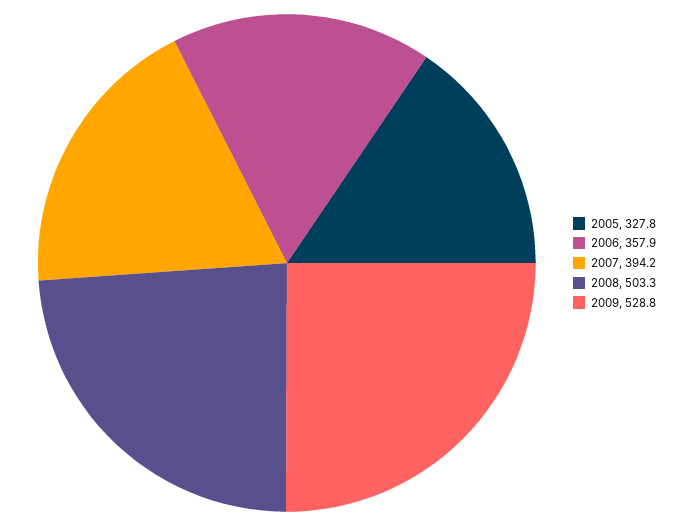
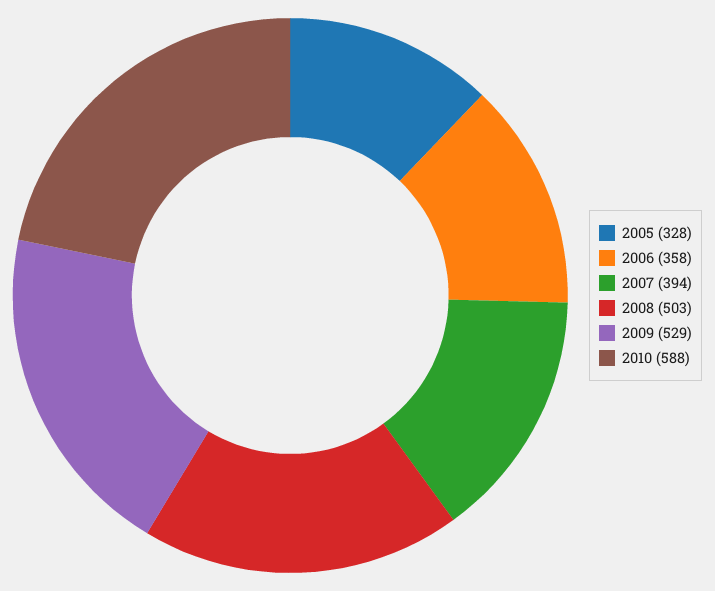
2010: none -> 588

